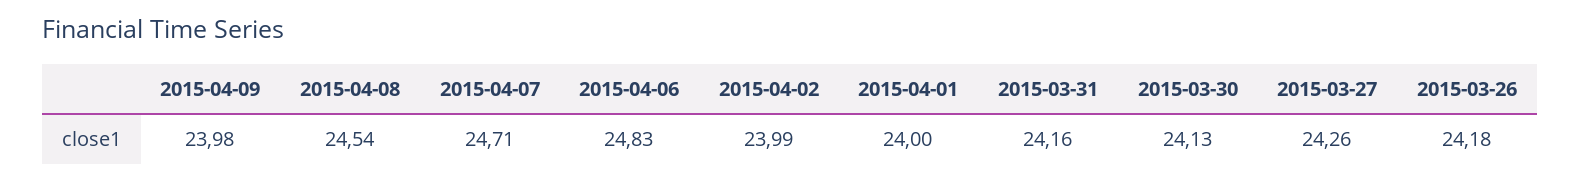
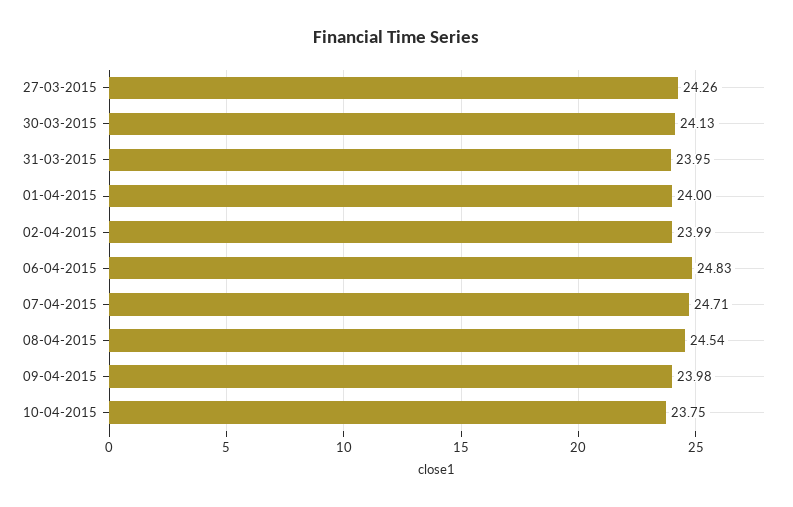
2015-03-31: 24.16 -> 23.95
2015-03-26: 24.18 -> none
10-04-2015: none -> 23.75

